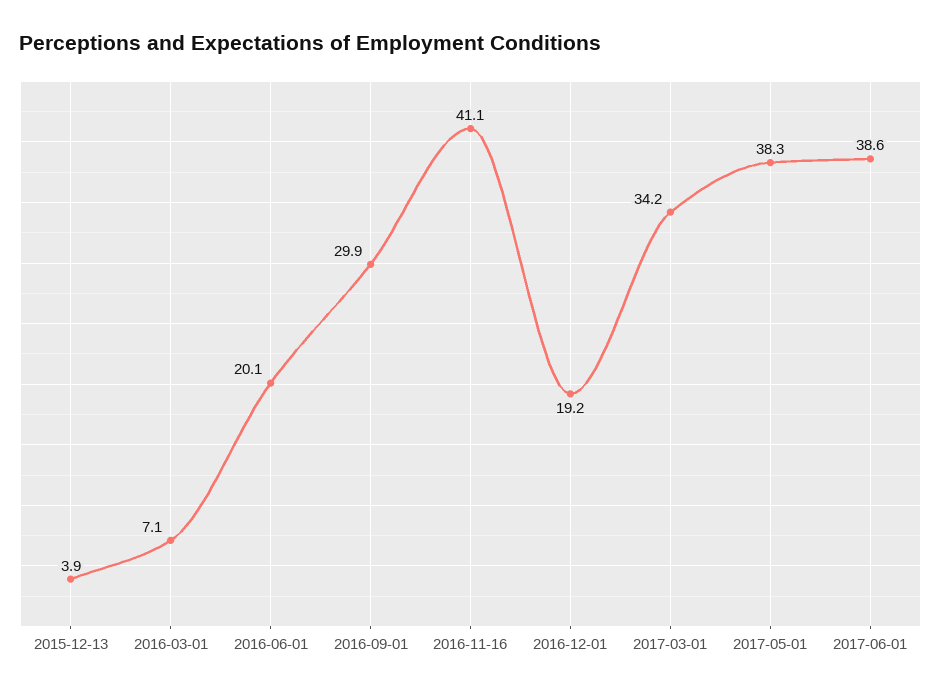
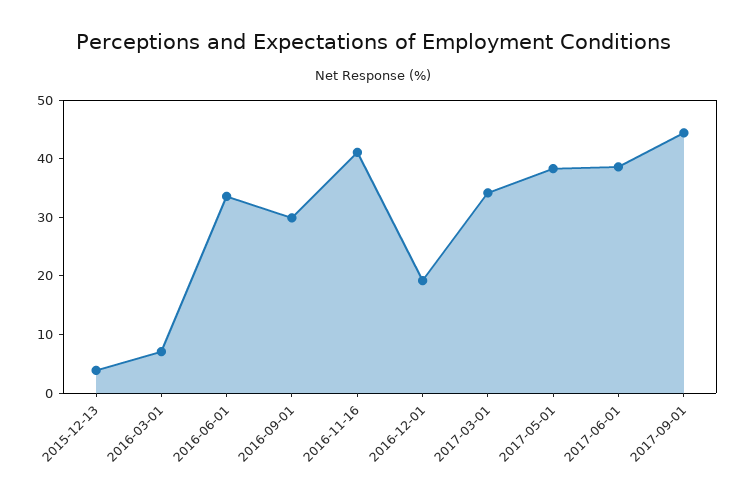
2016-06-01: 20.1 -> 34
2017-09-01: none -> 44

